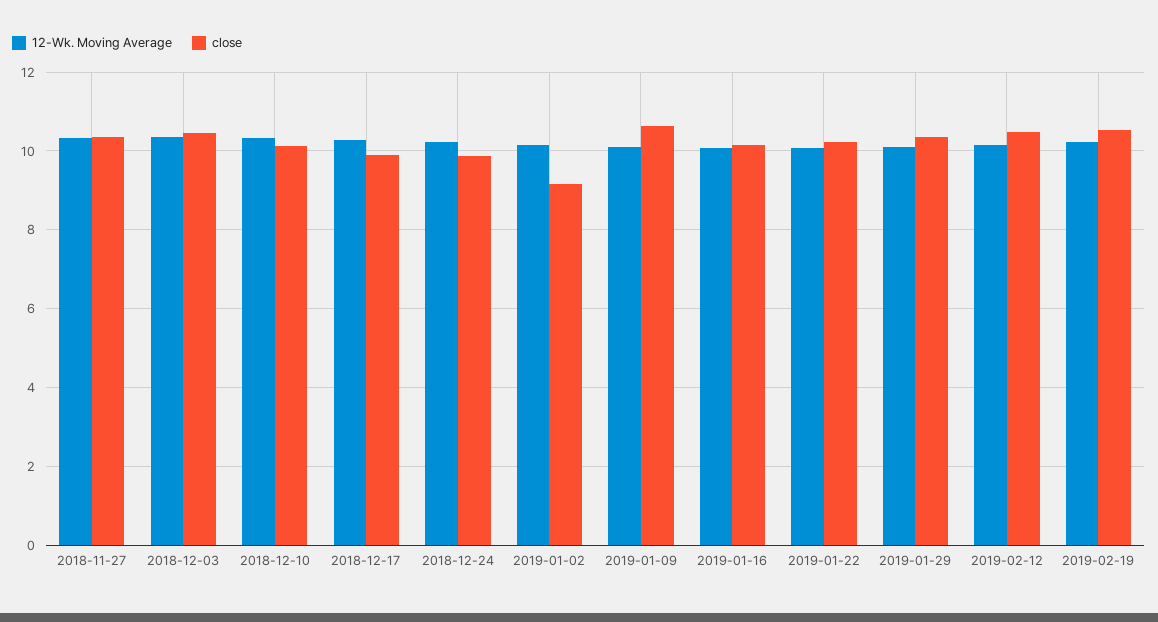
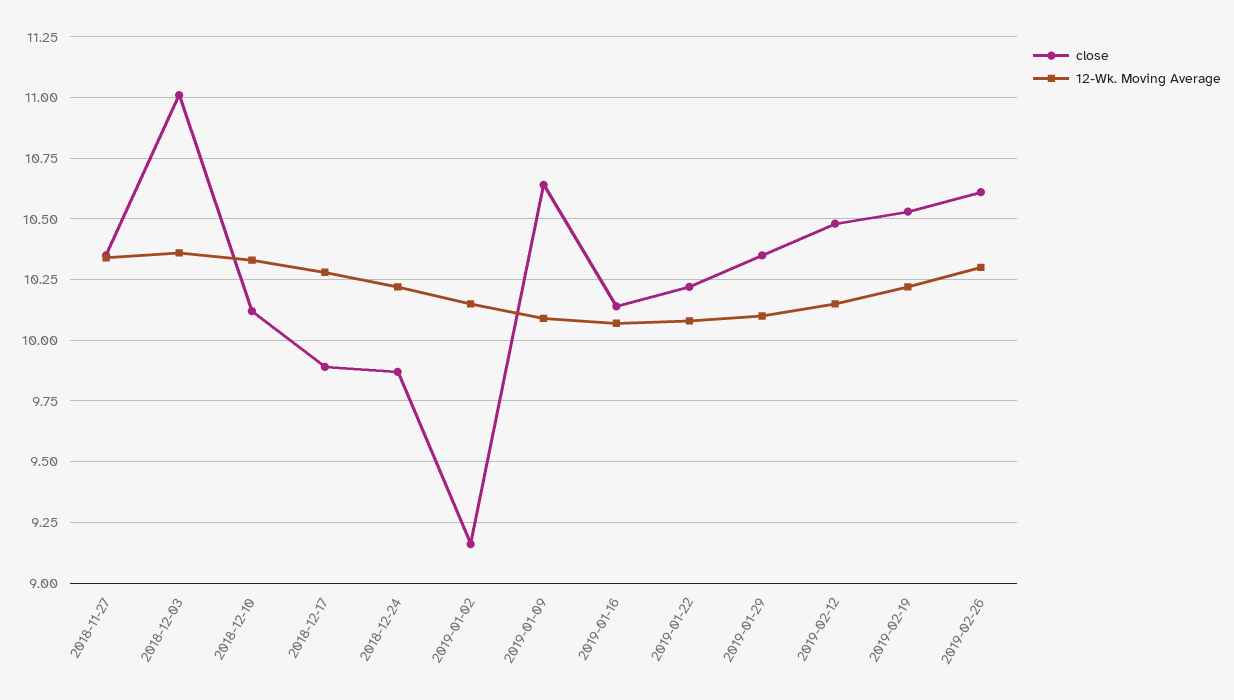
close, 2018-12-03: 10.4 -> 11
close, 2019-02-26: none -> 10.6
12-Wk. Moving Average, 2019-02-26: none -> 10.3

